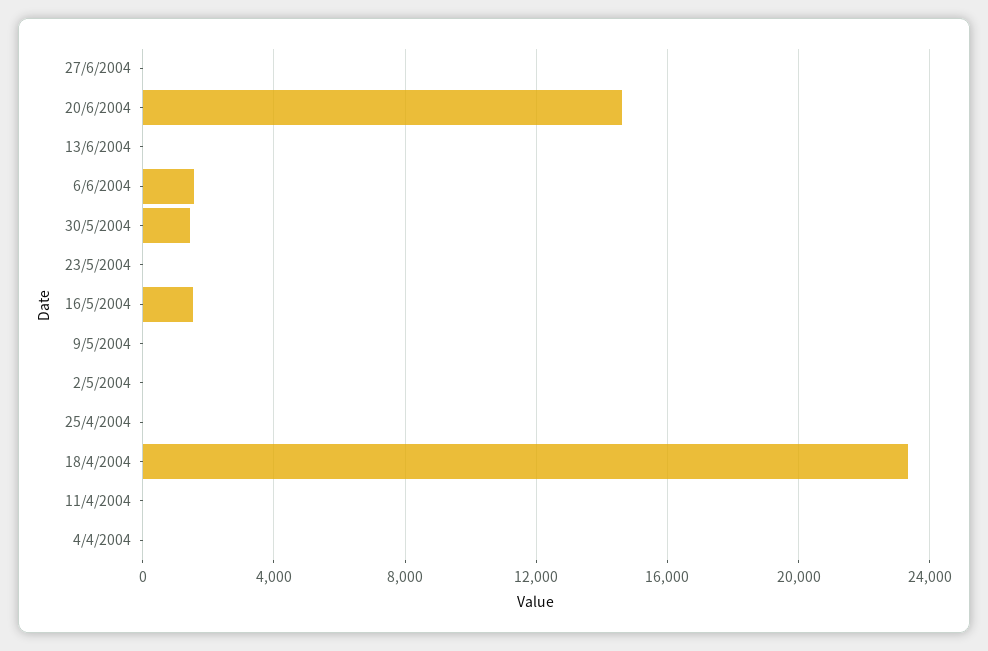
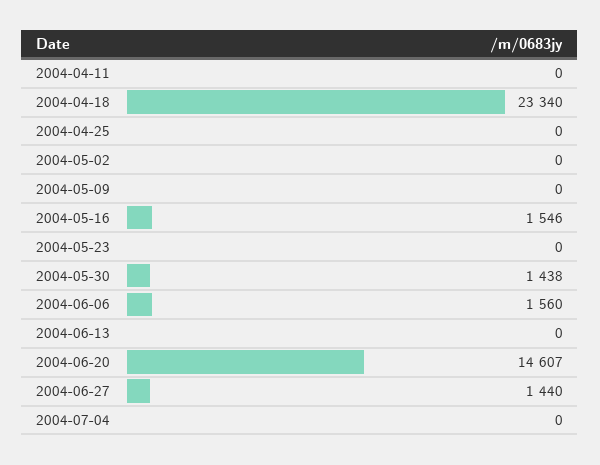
27/6/2004: 0 -> 1440
4/4/2004: 0 -> none
2004-07-04: none -> 0

